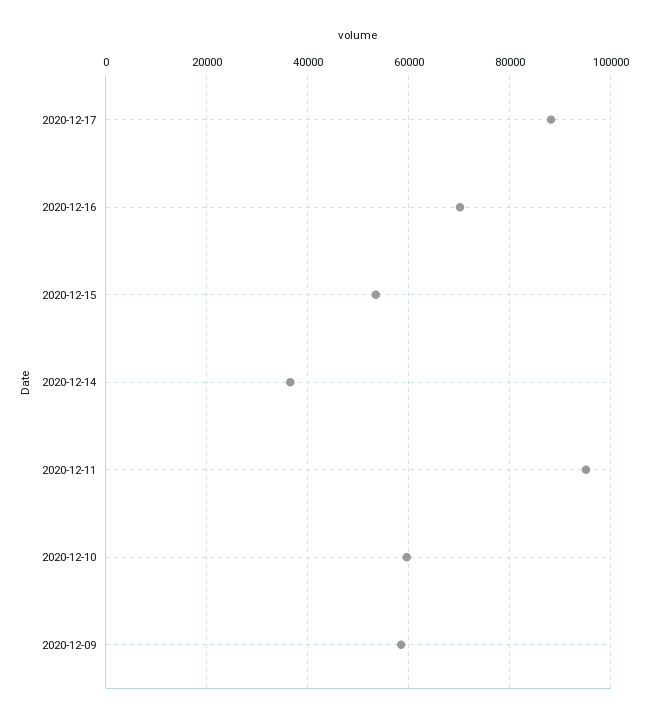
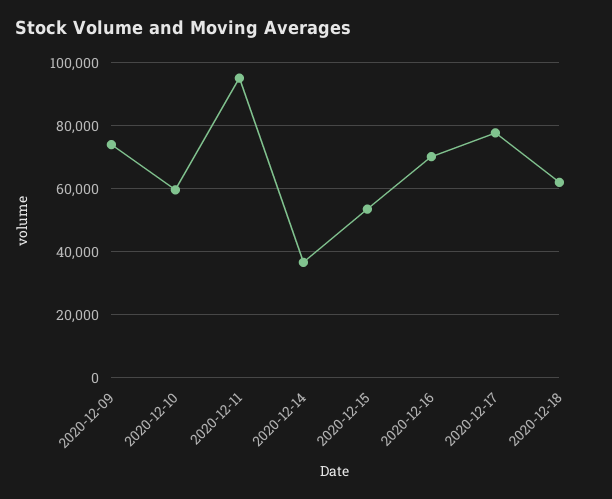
2020-12-17: 88000 -> 78000
2020-12-09: 58000 -> 74000
2020-12-18: none -> 62000

